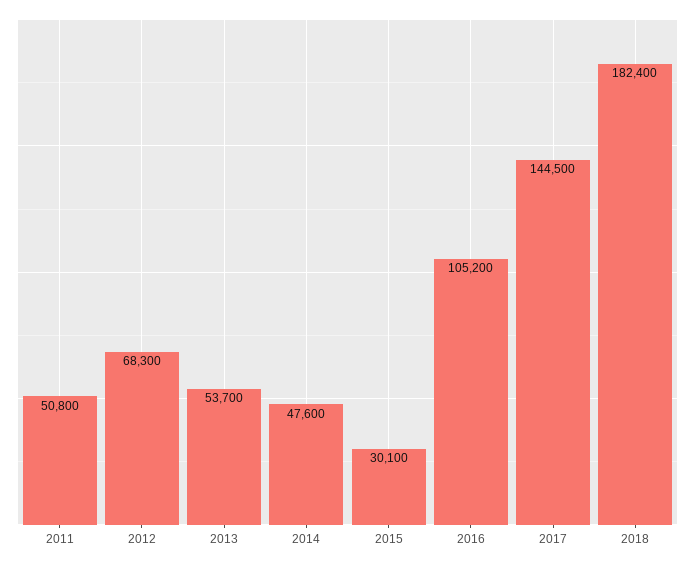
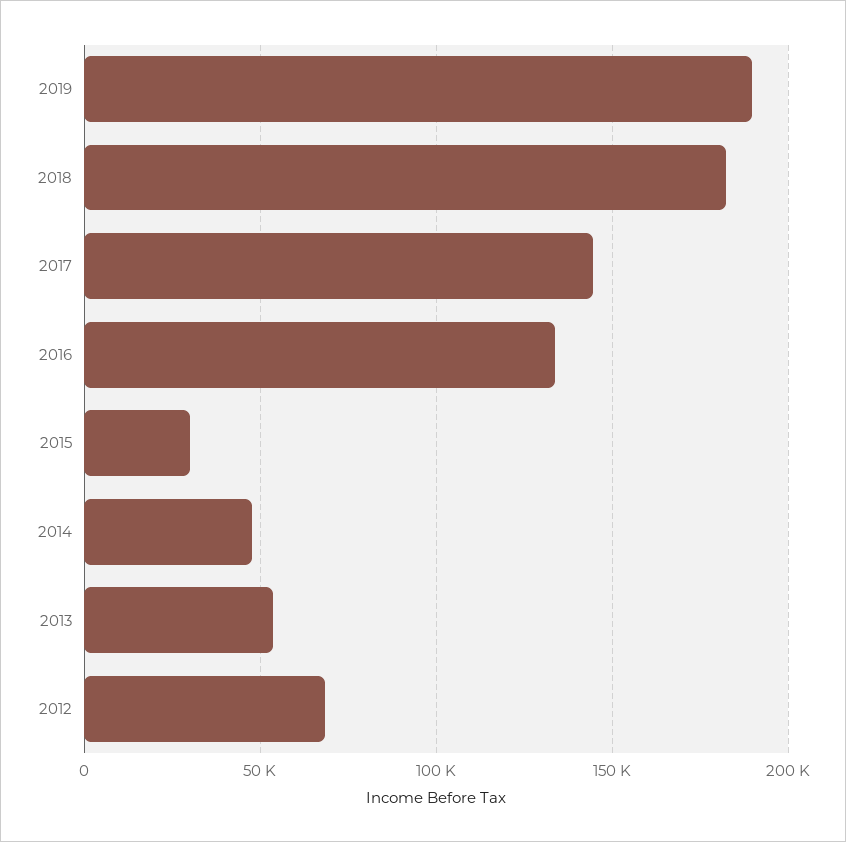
2011: 50800 -> none
2016: 105200 -> 135000
2019: none -> 190000

